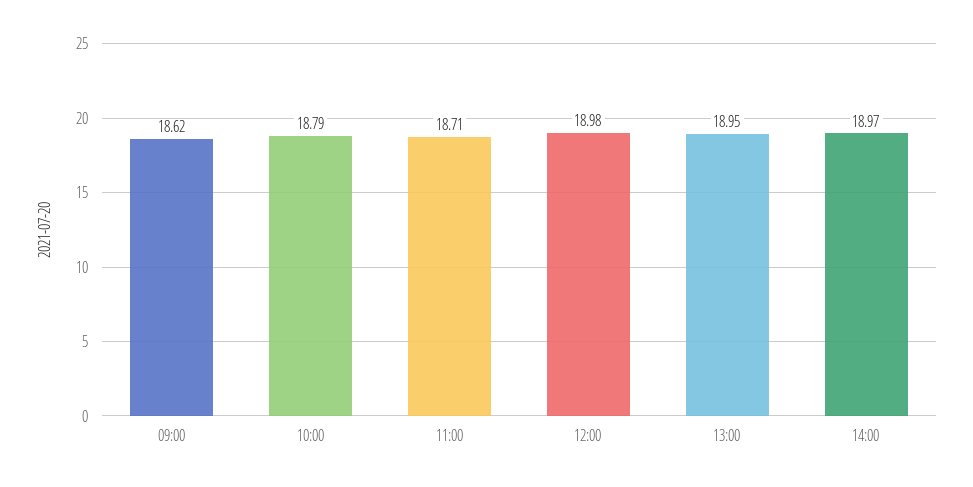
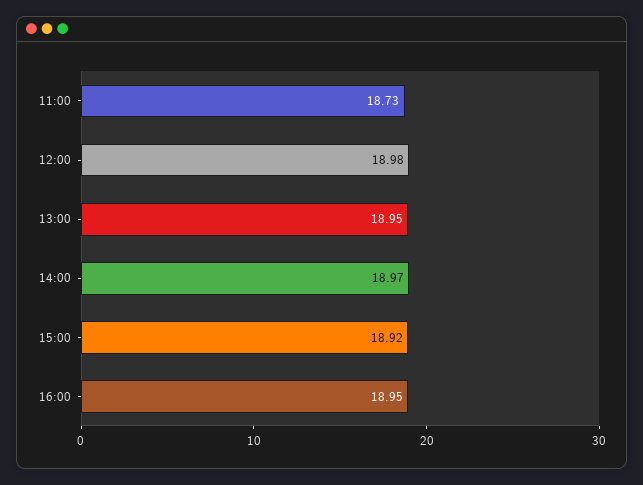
09:00: 18.62 -> none
10:00: 18.79 -> none
11:00: 18.71 -> 18.73
15:00: none -> 18.92
16:00: none -> 18.95

